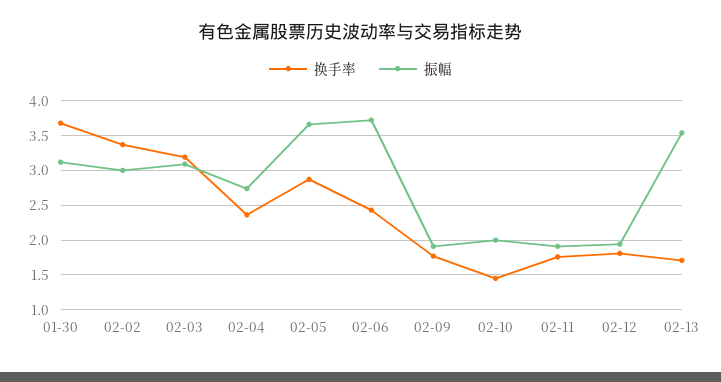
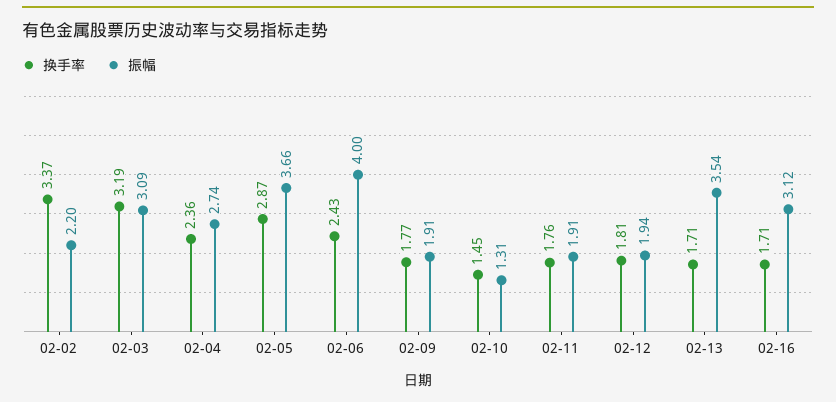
换手率, 01-30: 3.7 -> none
振幅, 01-30: 3.1 -> none
振幅, 02-02: 3 -> 2.2
振幅, 02-06: 3.7 -> 4
振幅, 02-10: 2 -> 1.31
换手率, 02-16: none -> 1.71
振幅, 02-16: none -> 3.12

